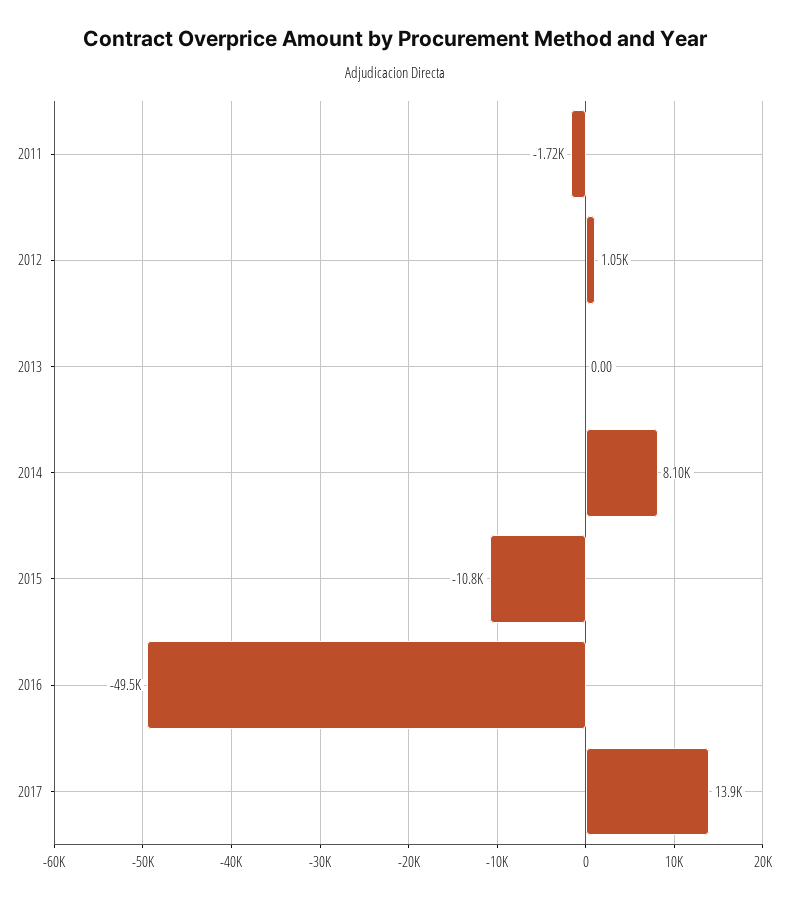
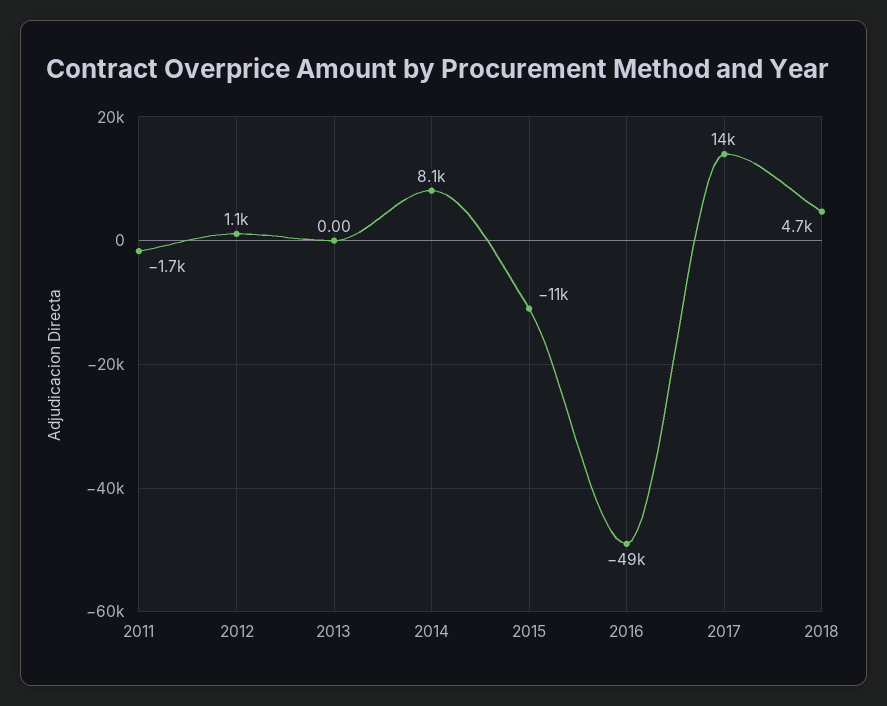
2018: none -> 4700

